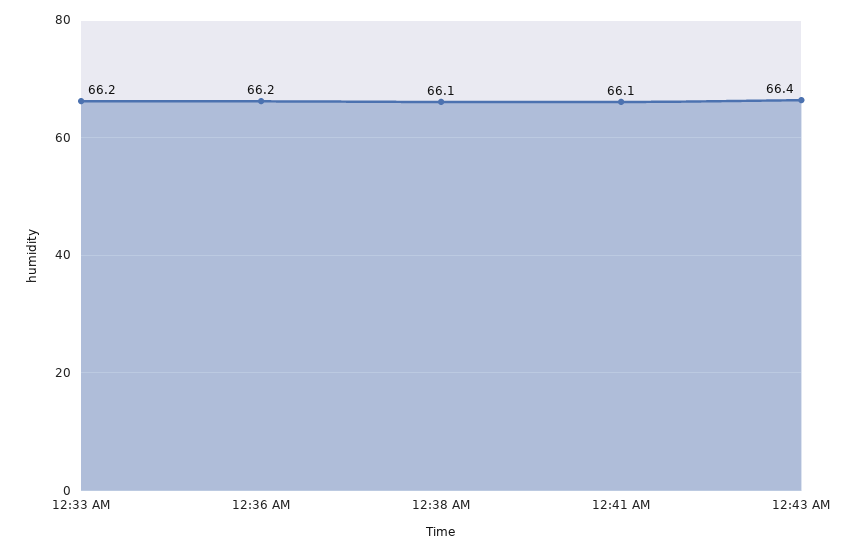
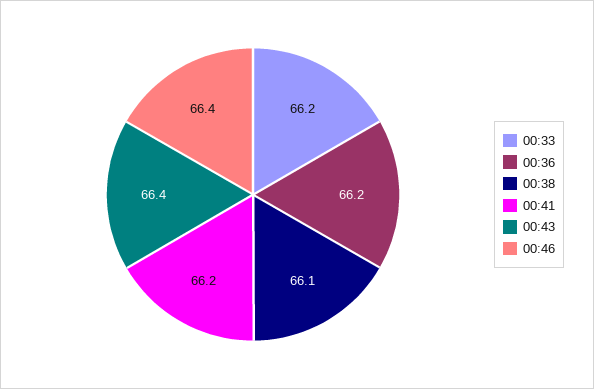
12:41 AM: 66.1 -> 66.2
00:46: none -> 66.4

